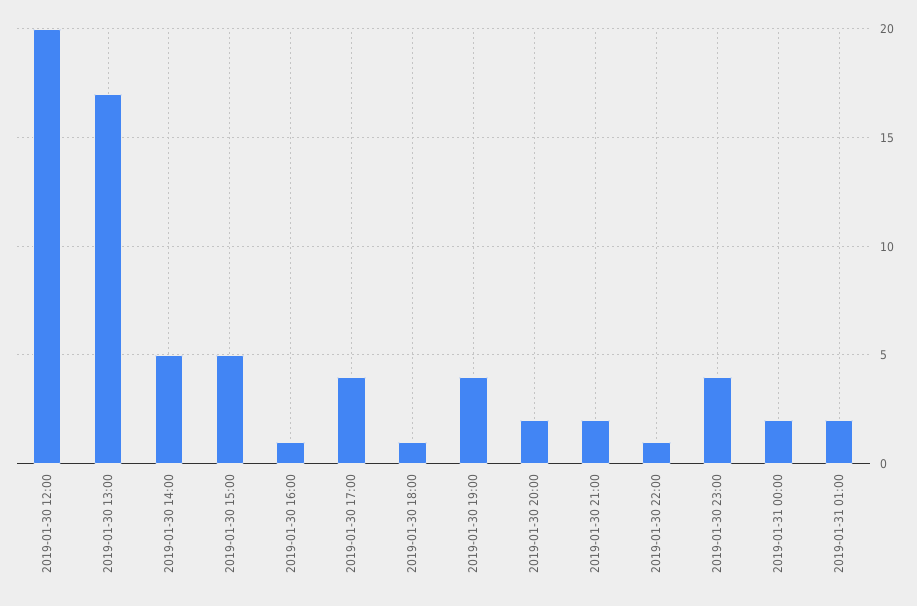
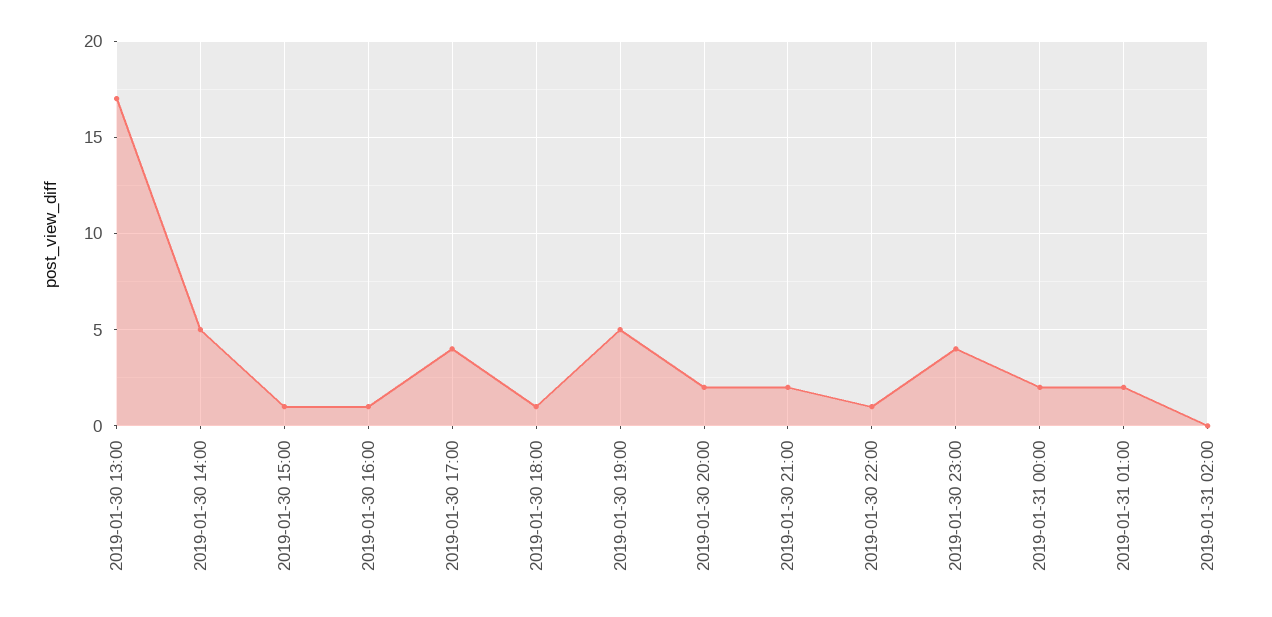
2019-01-30 12:00: 20 -> none
2019-01-30 15:00: 5 -> 1
2019-01-30 19:00: 4 -> 5
2019-01-31 02:00: none -> 0

